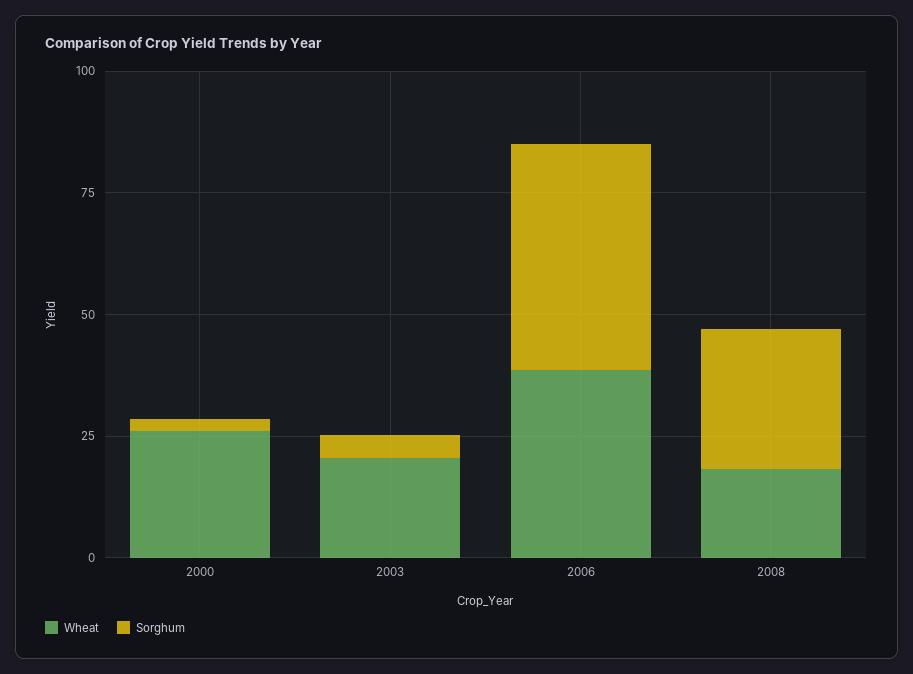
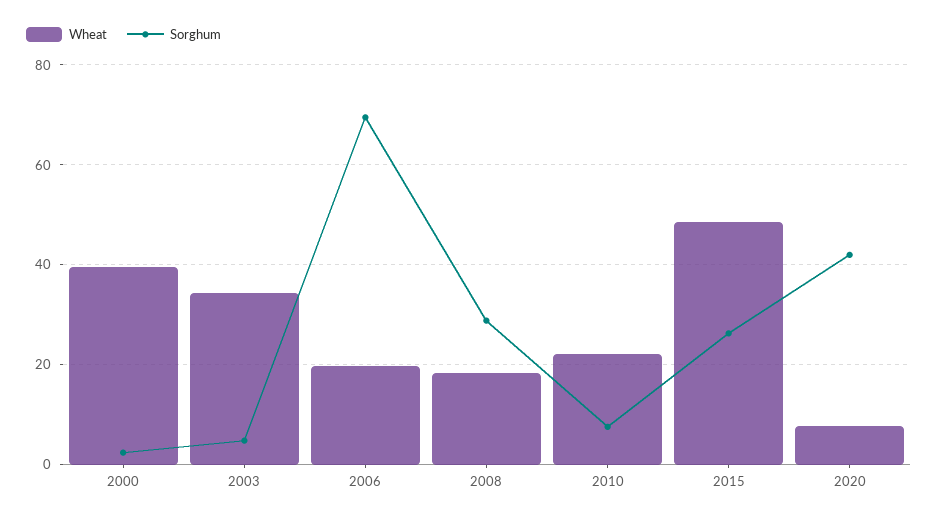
Wheat, 2000: 25 -> 40
Wheat, 2003: 20 -> 34
Wheat, 2006: 40 -> 20
Sorghum, 2006: 45 -> 70
Wheat, 2010: none -> 22
Sorghum, 2010: none -> 8
Wheat, 2015: none -> 48
Sorghum, 2015: none -> 26
Wheat, 2020: none -> 8
Sorghum, 2020: none -> 42

